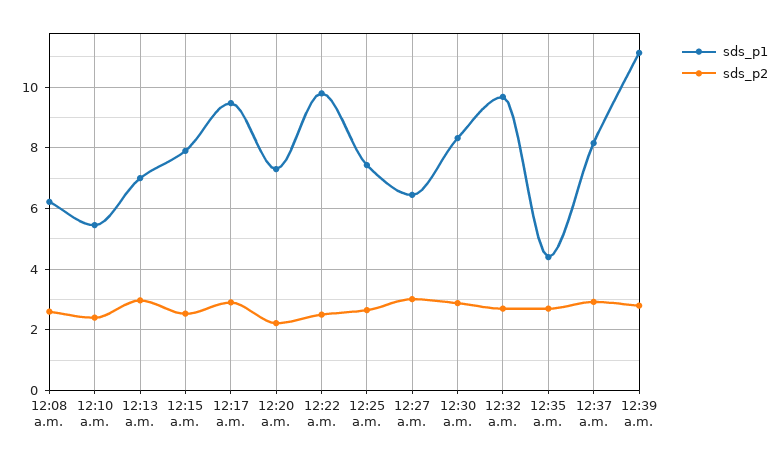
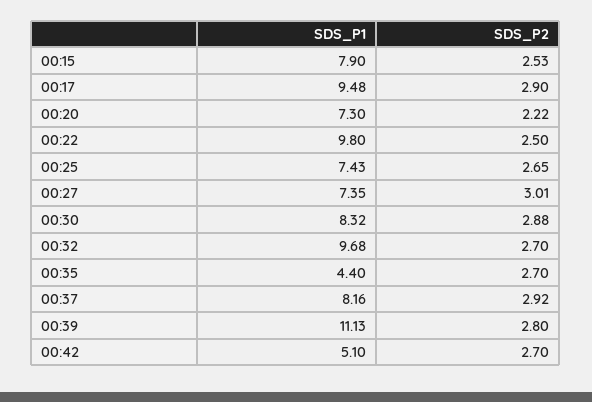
sds_p1, 12:08 a.m.: 6.2 -> none
sds_p2, 12:08 a.m.: 2.6 -> none
sds_p1, 12:10 a.m.: 5.4 -> none
sds_p2, 12:10 a.m.: 2.4 -> none
sds_p1, 12:13 a.m.: 7 -> none
sds_p2, 12:13 a.m.: 3 -> none
sds_p1, 12:27 a.m.: 6.4 -> 7.35
sds_p1, 00:42: none -> 5.1
sds_p2, 00:42: none -> 2.7

